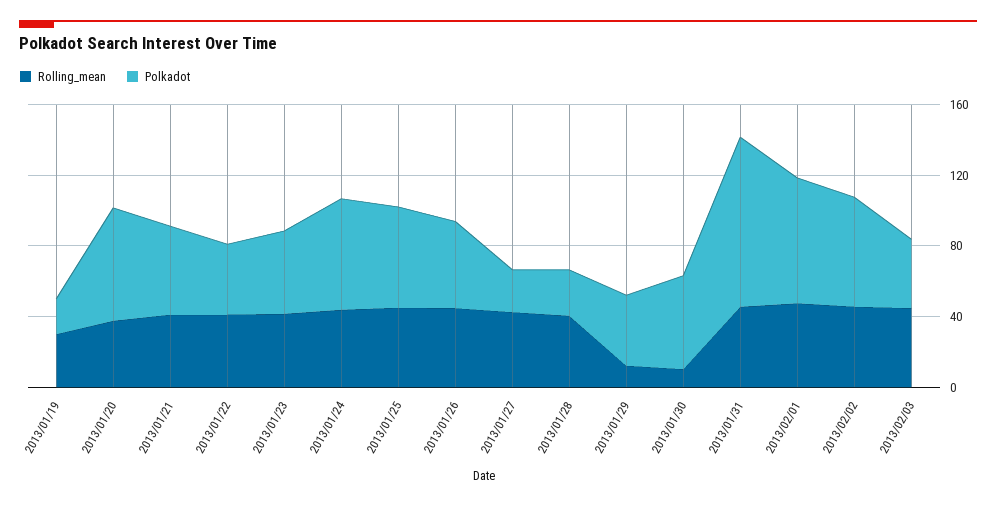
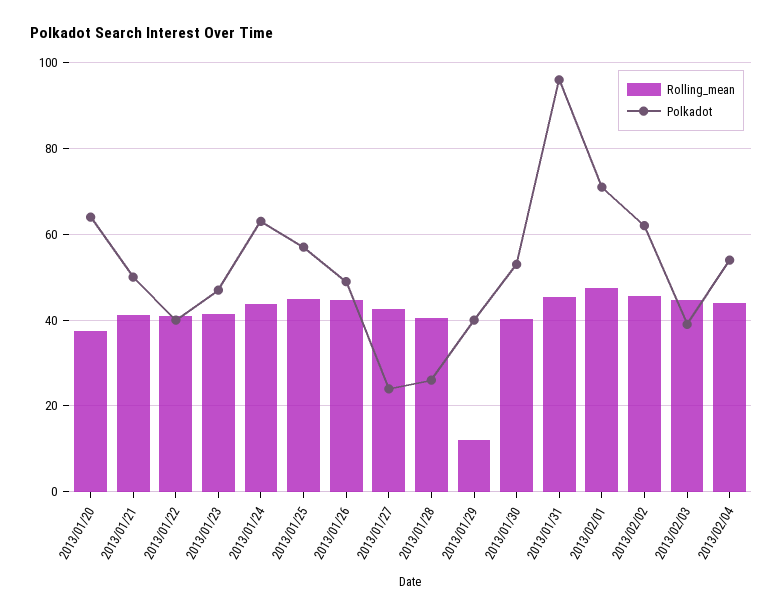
Rolling_mean, 2013/01/19: 30 -> none
Polkadot, 2013/01/19: 20 -> none
Rolling_mean, 2013/01/30: 10 -> 40
Rolling_mean, 2013/02/04: none -> 44
Polkadot, 2013/02/04: none -> 54

